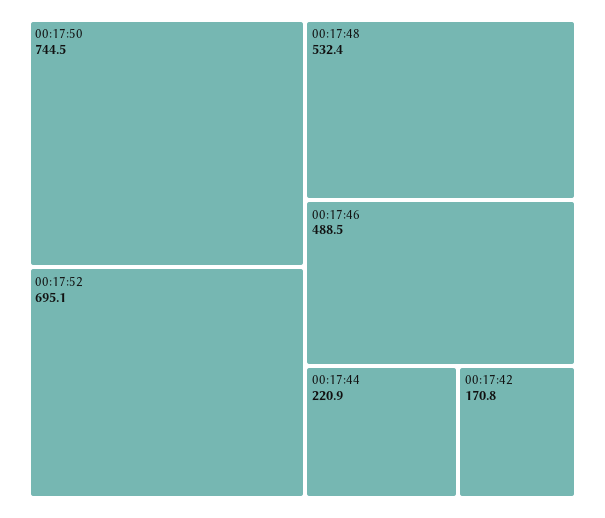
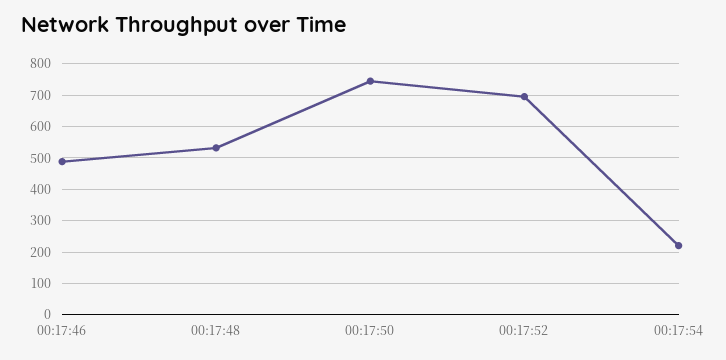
00:17:44: 220.9 -> none
00:17:42: 170.8 -> none
00:17:54: none -> 220

